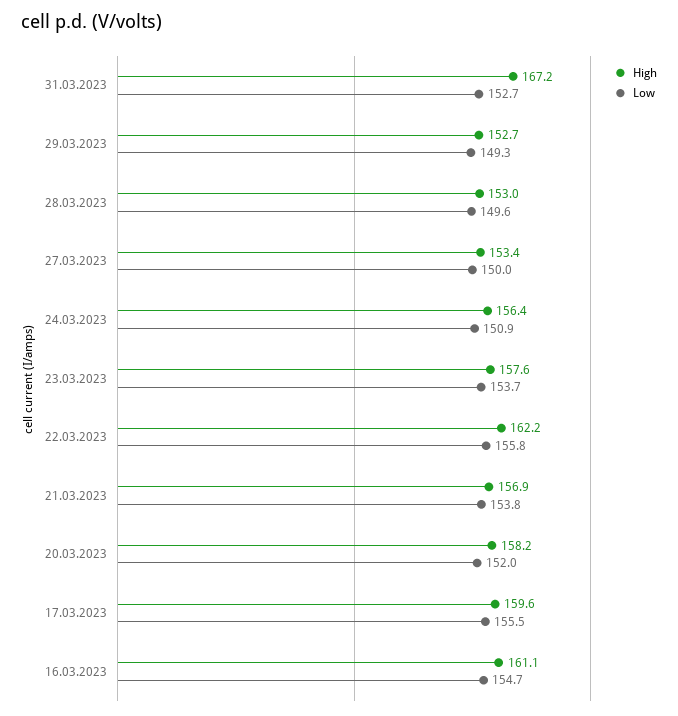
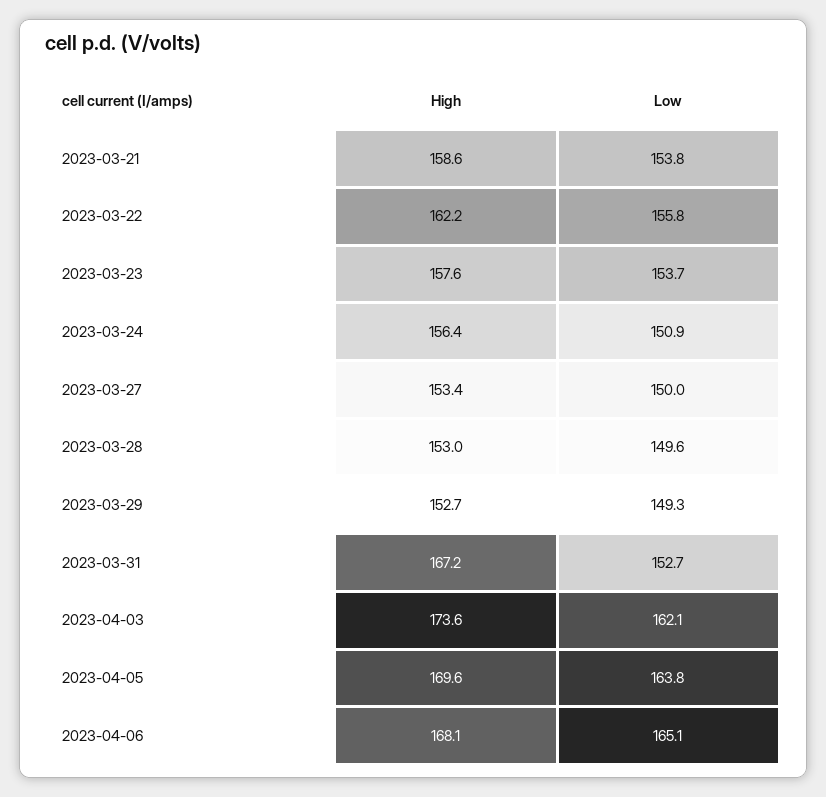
High, 21.03.2023: 156.9 -> 158.6
High, 20.03.2023: 158.2 -> none
Low, 20.03.2023: 152 -> none
High, 17.03.2023: 159.6 -> none
Low, 17.03.2023: 155.5 -> none
High, 16.03.2023: 161.1 -> none
Low, 16.03.2023: 154.7 -> none
High, 2023-04-03: none -> 173.6
Low, 2023-04-03: none -> 162.1
High, 2023-04-05: none -> 169.6
Low, 2023-04-05: none -> 163.8
High, 2023-04-06: none -> 168.1
Low, 2023-04-06: none -> 165.1

